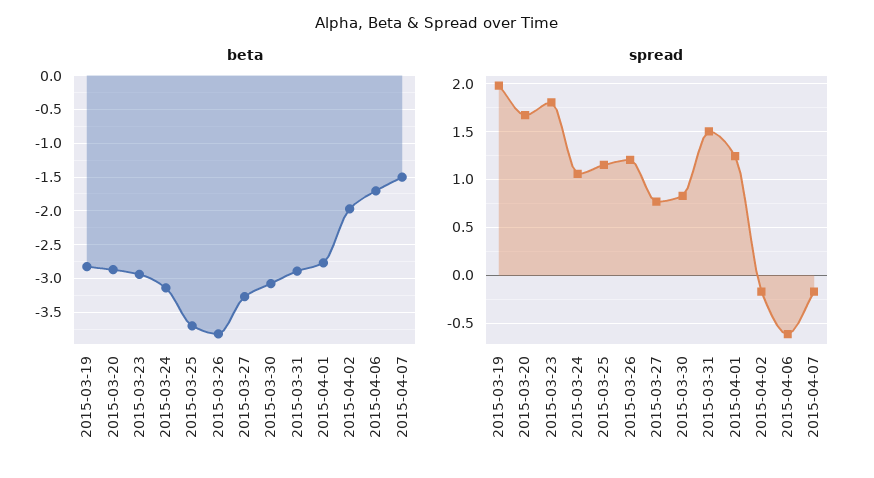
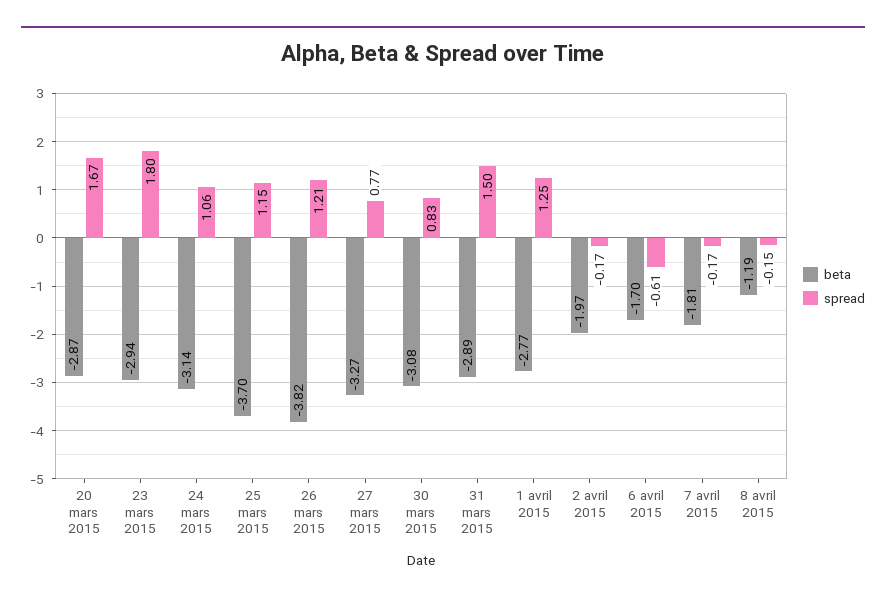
beta, 2015-03-19: -2.8 -> none
beta, 2015-04-07: -1.5 -> -1.81
spread, 2015-03-19: 2 -> none
beta, 8 avril 2015: none -> -1.19
spread, 8 avril 2015: none -> -0.15

